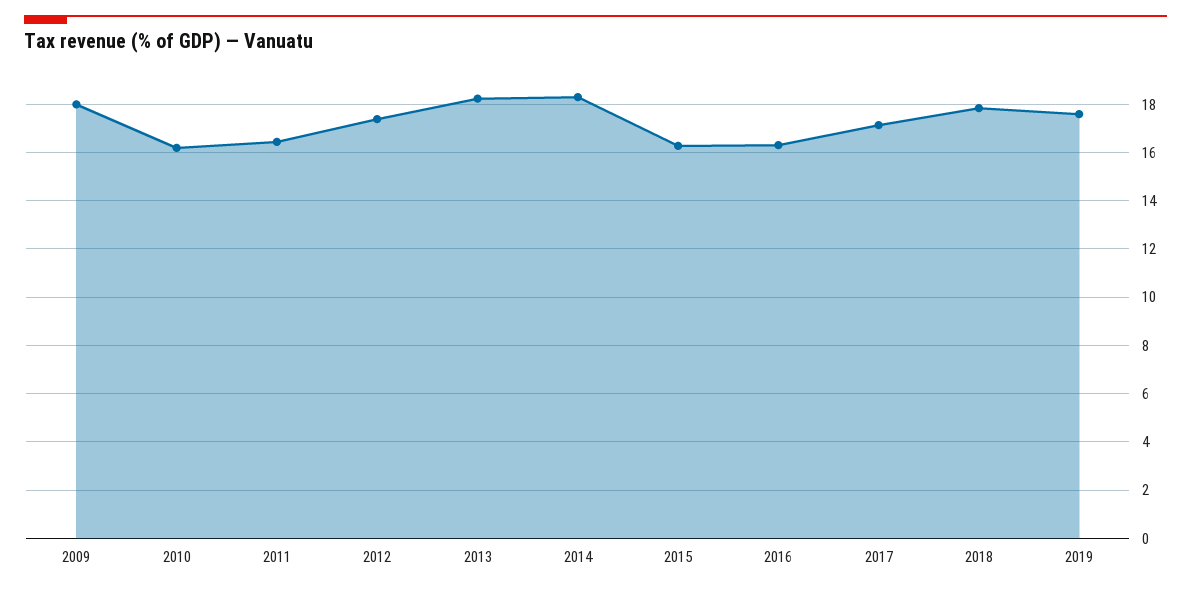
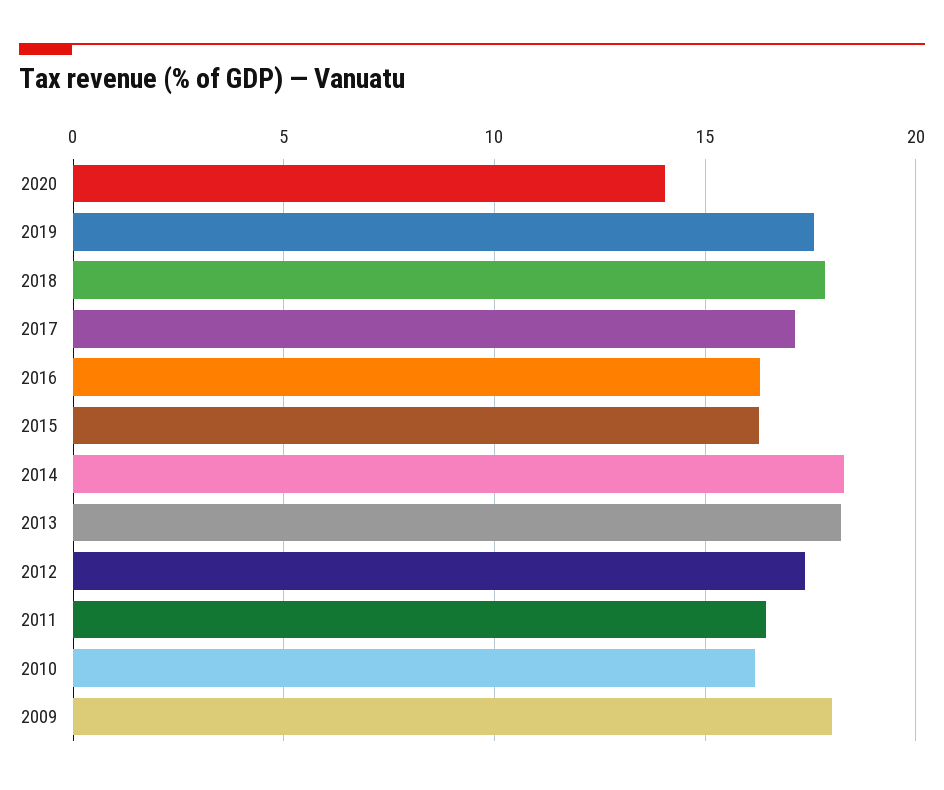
2020: none -> 14

